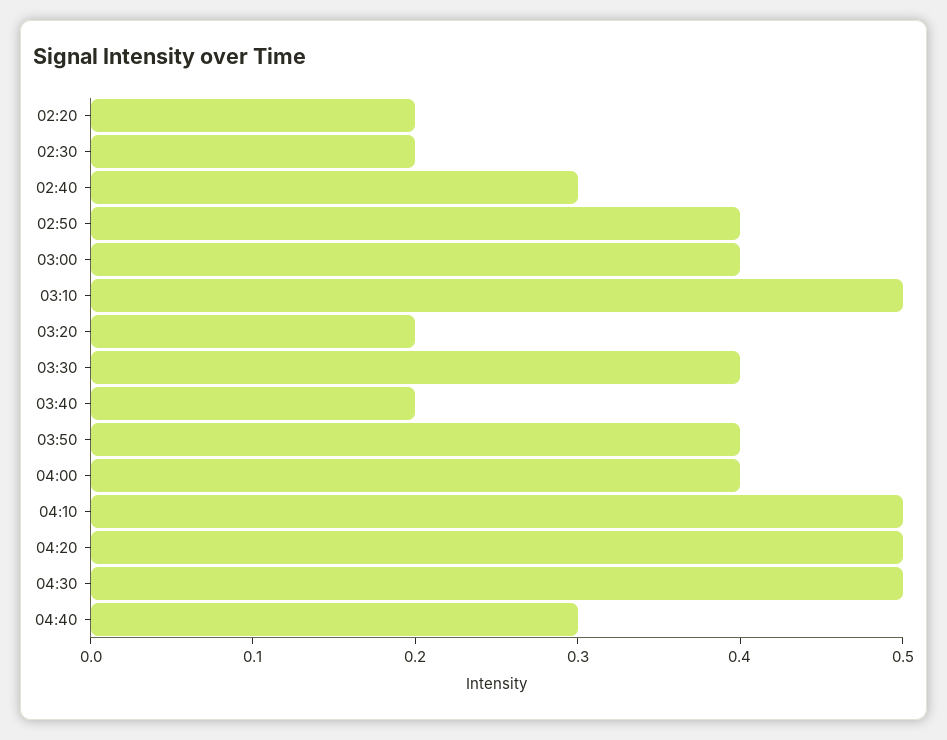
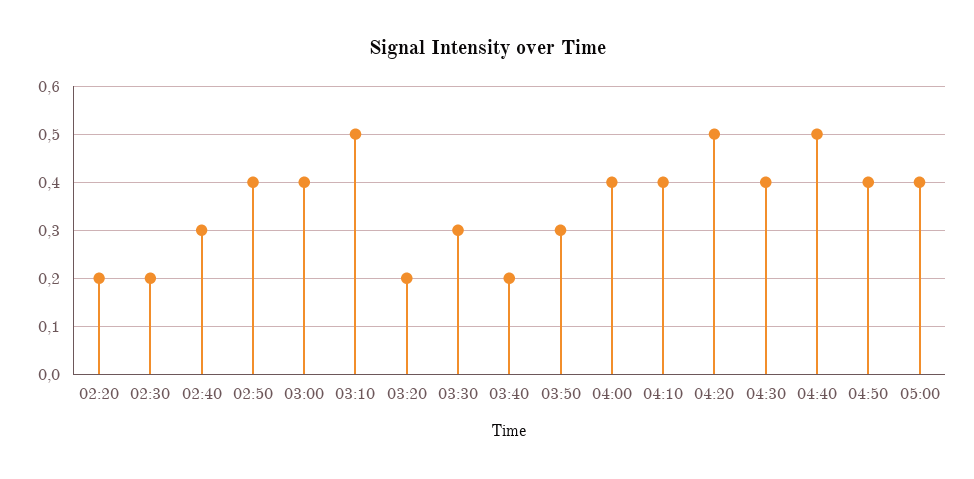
03:30: 0.4 -> 0.3
03:50: 0.4 -> 0.3
04:10: 0.5 -> 0.4
04:30: 0.5 -> 0.4
04:40: 0.3 -> 0.5
04:50: none -> 0.4
05:00: none -> 0.4

